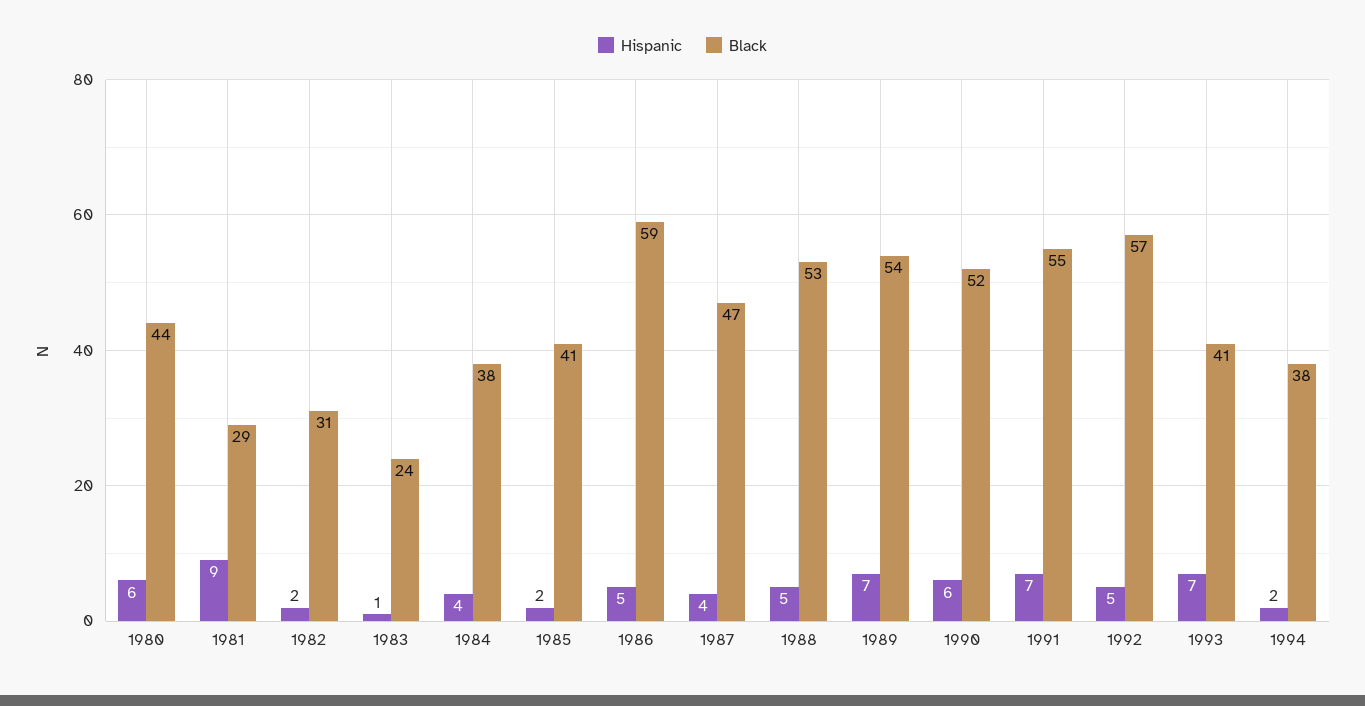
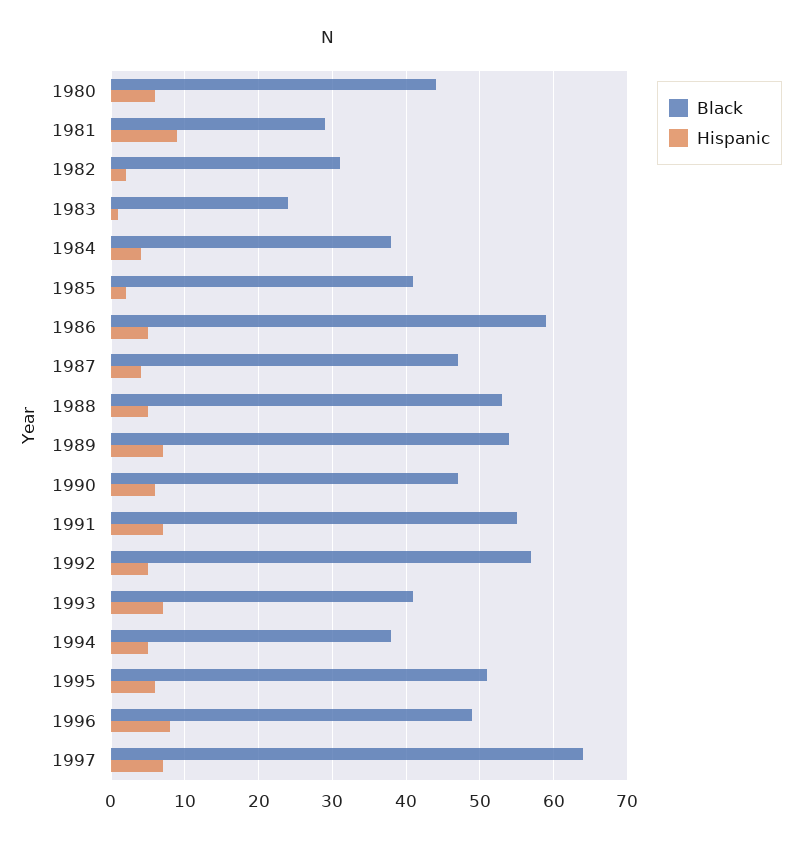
Black, 1990: 52 -> 47
Hispanic, 1994: 2 -> 5
Black, 1995: none -> 51
Hispanic, 1995: none -> 6
Black, 1996: none -> 49
Hispanic, 1996: none -> 8
Black, 1997: none -> 64
Hispanic, 1997: none -> 7

